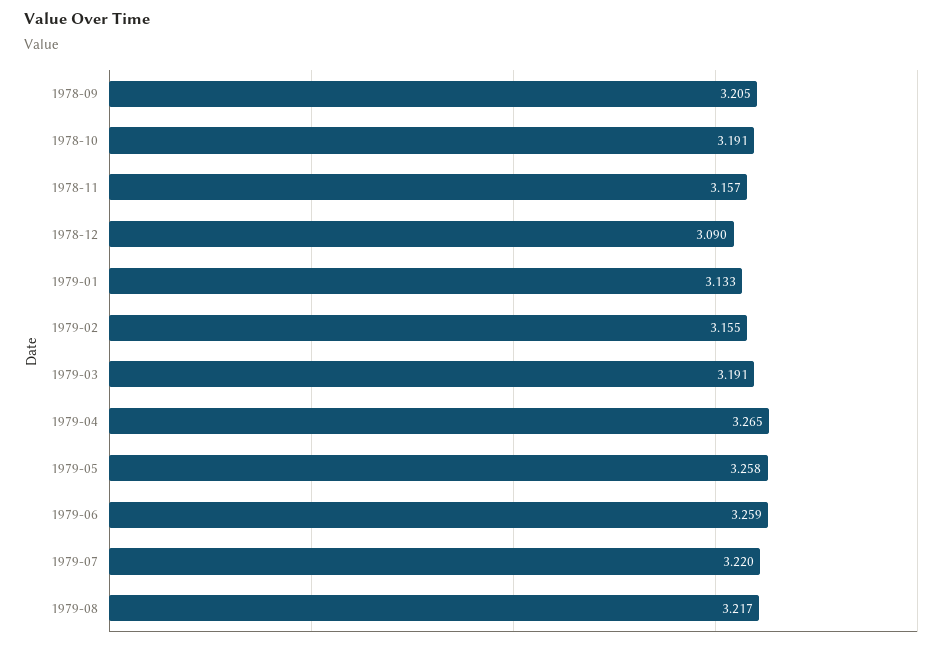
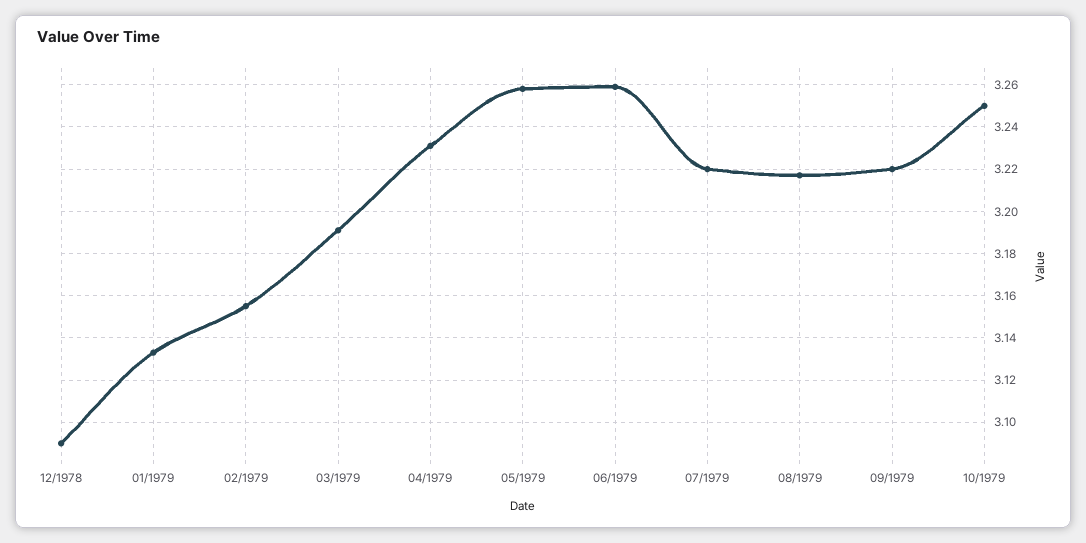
1978-09: 3.205 -> none
1978-10: 3.191 -> none
1978-11: 3.157 -> none
1979-04: 3.265 -> 3.23
09/1979: none -> 3.22
10/1979: none -> 3.25

